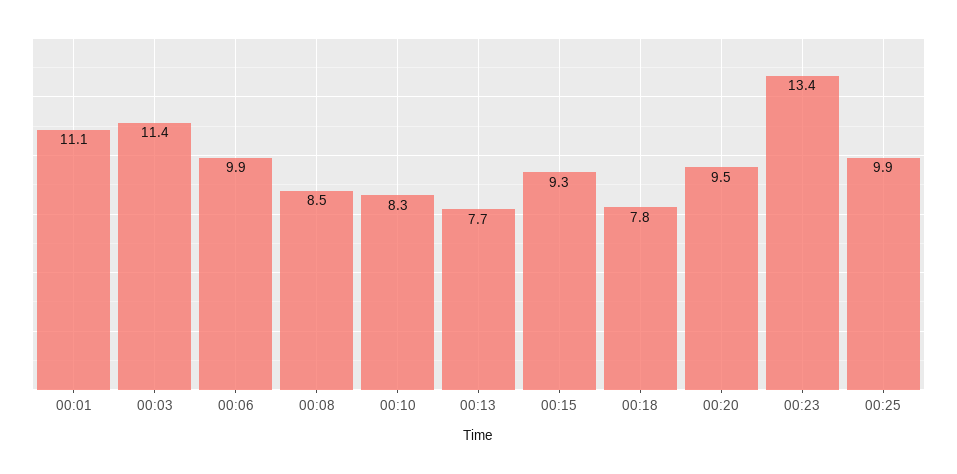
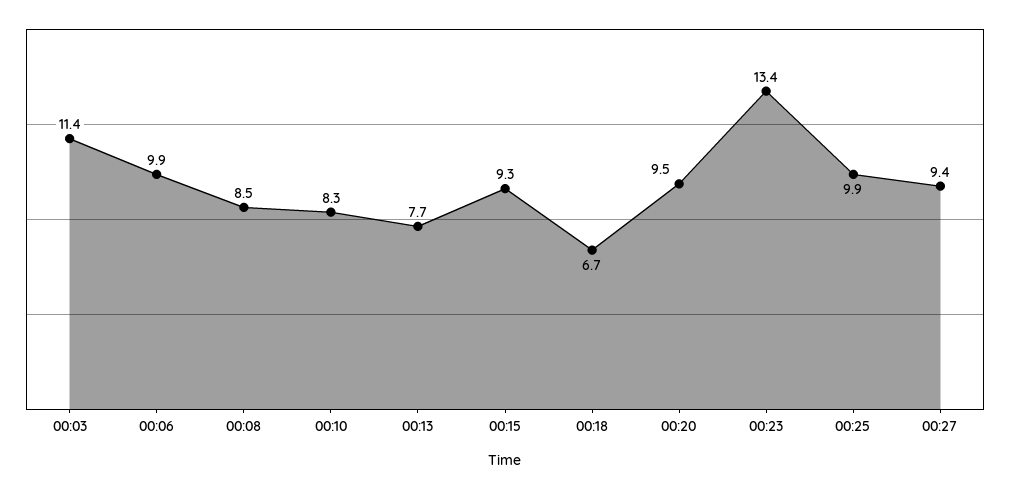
00:01: 11.1 -> none
00:18: 7.8 -> 6.7
00:27: none -> 9.4

